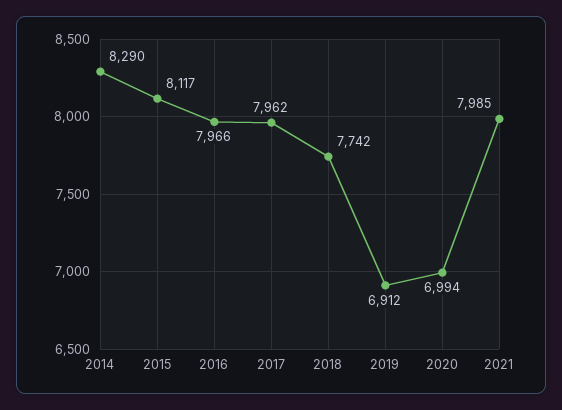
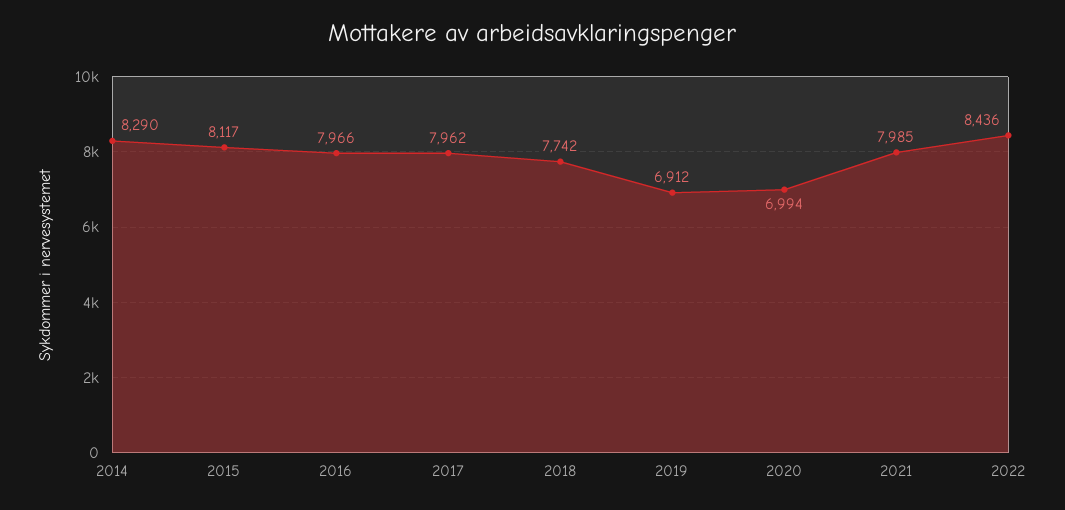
2022: none -> 8436

